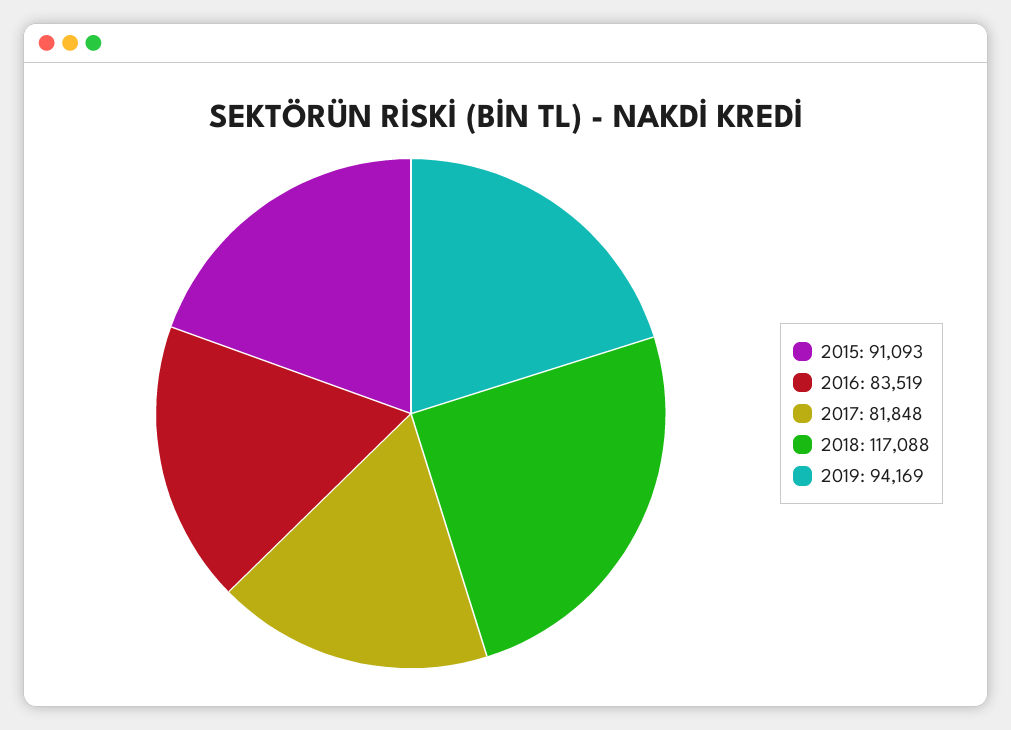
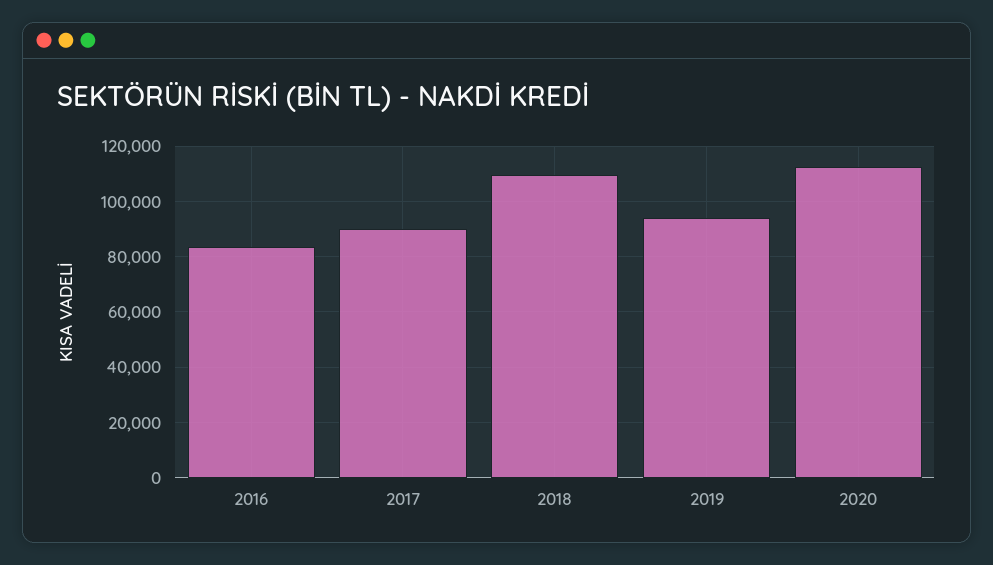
2015: 91093 -> none
2017: 81848 -> 90000
2018: 117088 -> 110000
2020: none -> 112500

